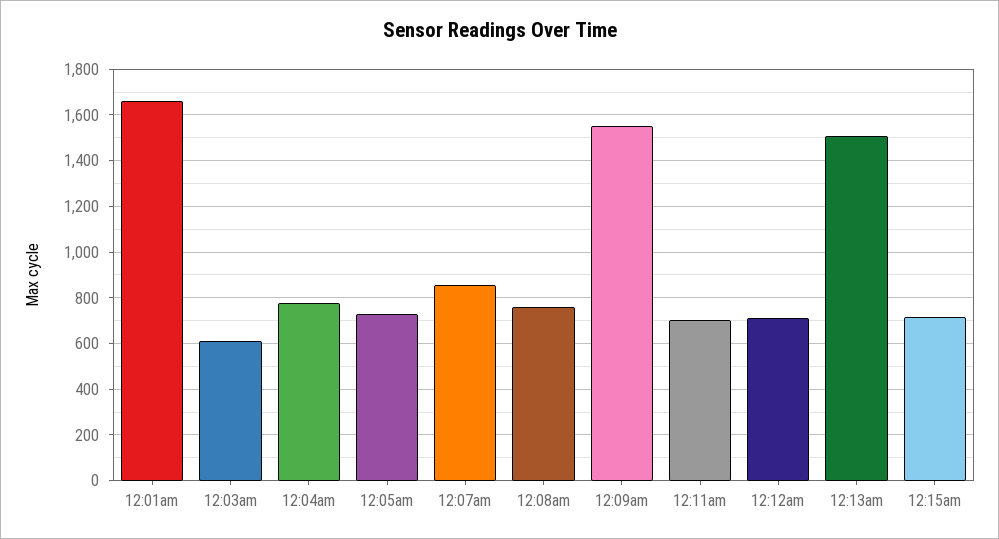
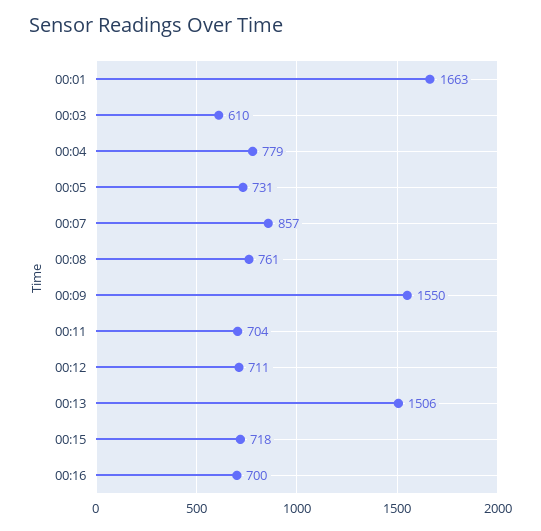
00:16: none -> 700

